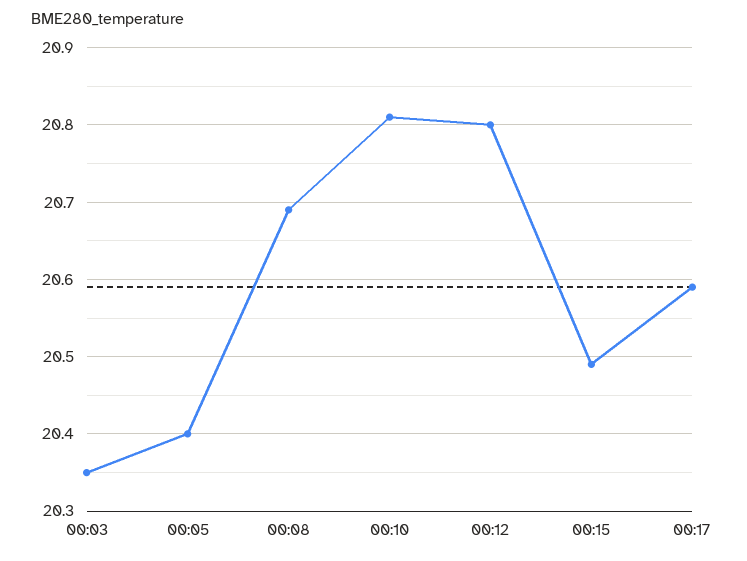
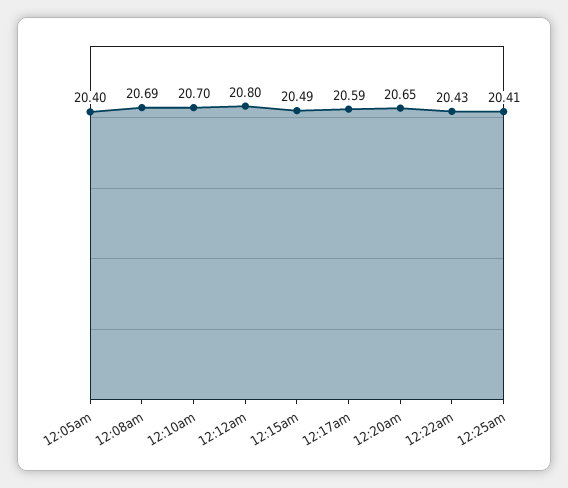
00:03: 20.35 -> none
00:10: 20.81 -> 20.7
12:20am: none -> 20.65
12:22am: none -> 20.43
12:25am: none -> 20.41

